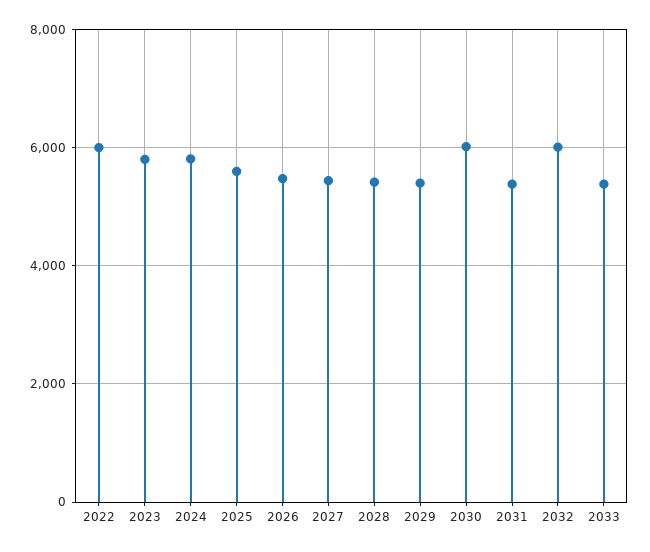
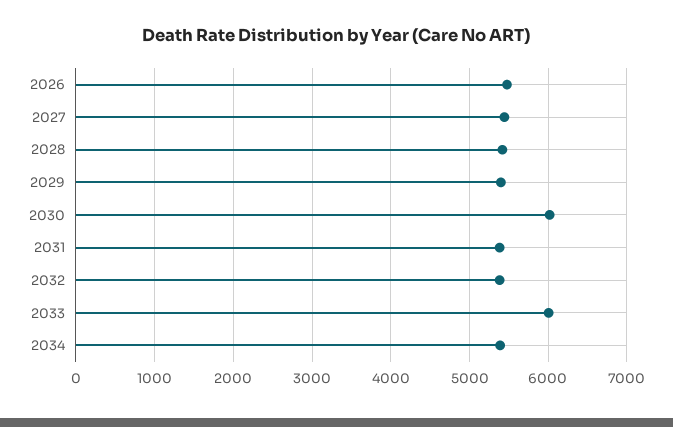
2022: 6000 -> none
2023: 5800 -> none
2024: 5800 -> none
2025: 5600 -> none
2032: 6000 -> 5400
2033: 5400 -> 6000
2034: none -> 5400

